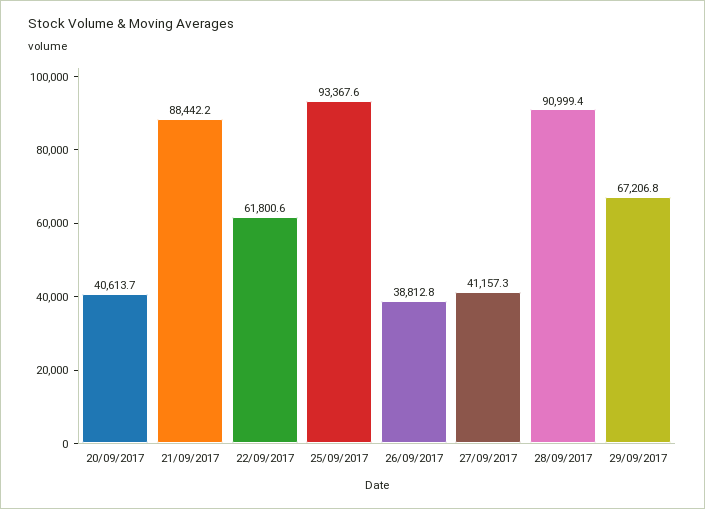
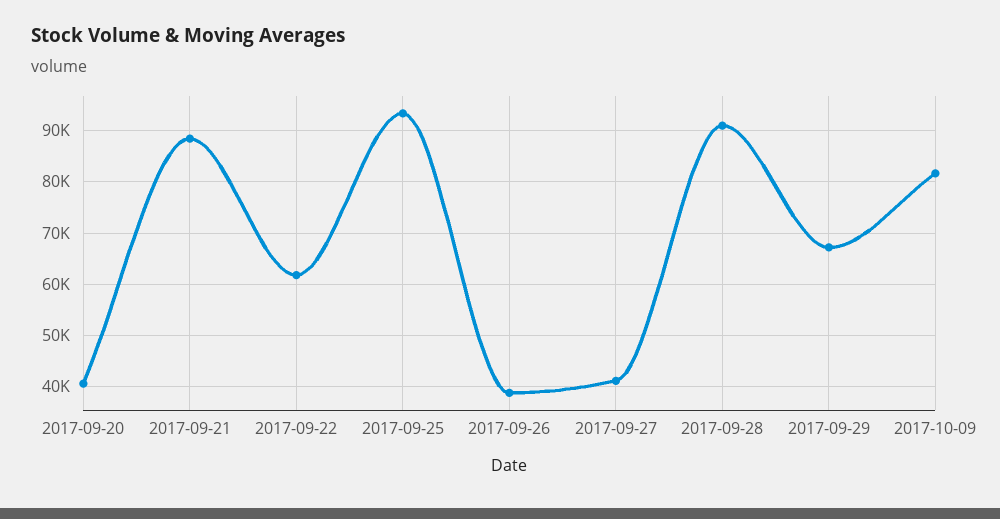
2017-10-09: none -> 82000

